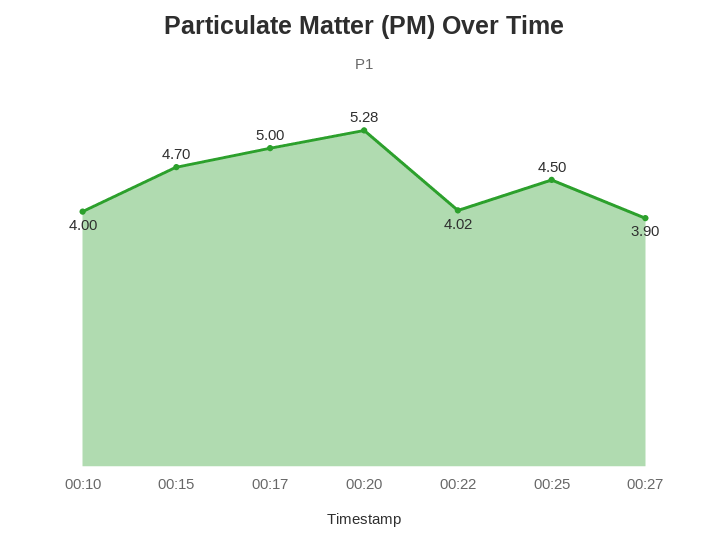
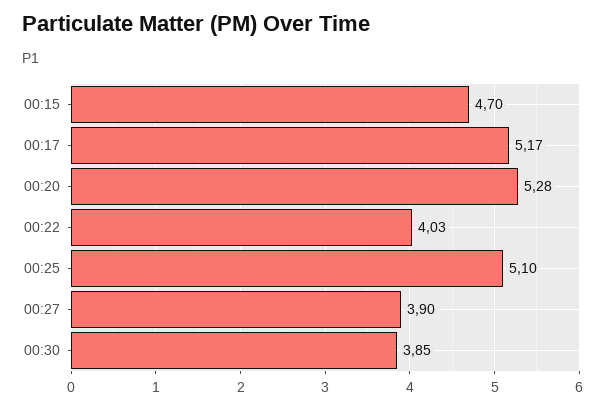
00:10: 4 -> none
00:17: 5 -> 5.17
00:22: 4.02 -> 4.03
00:25: 4.5 -> 5.1
00:30: none -> 3.85

